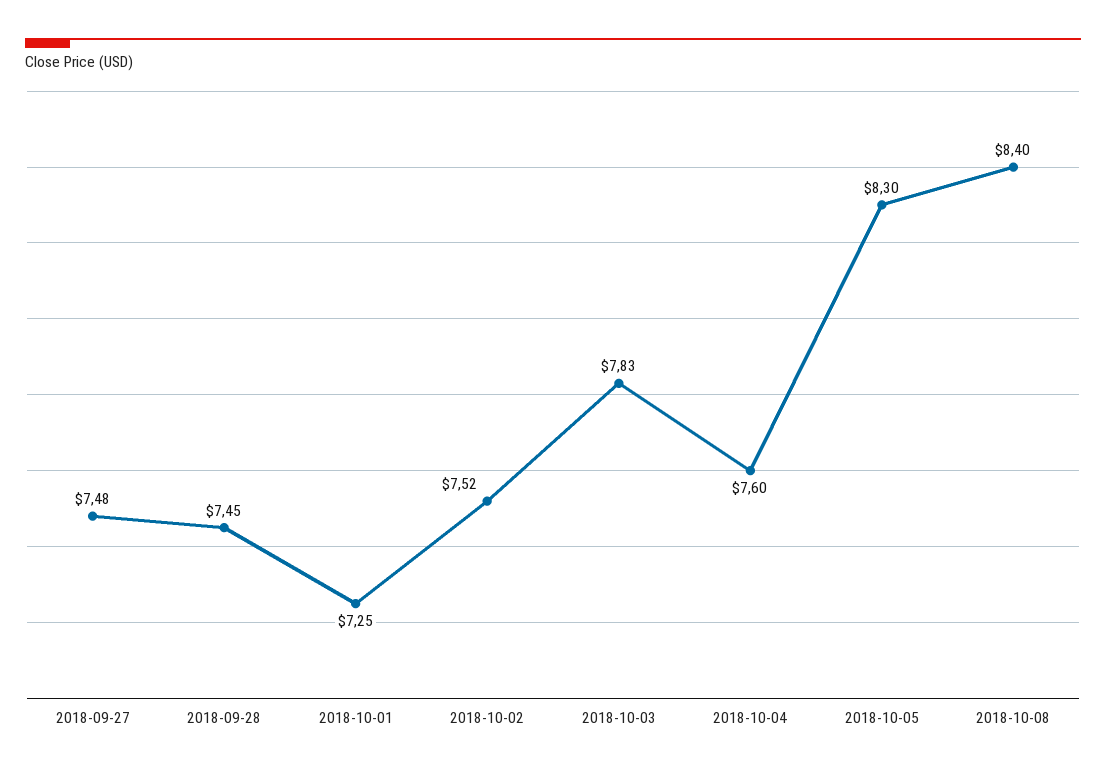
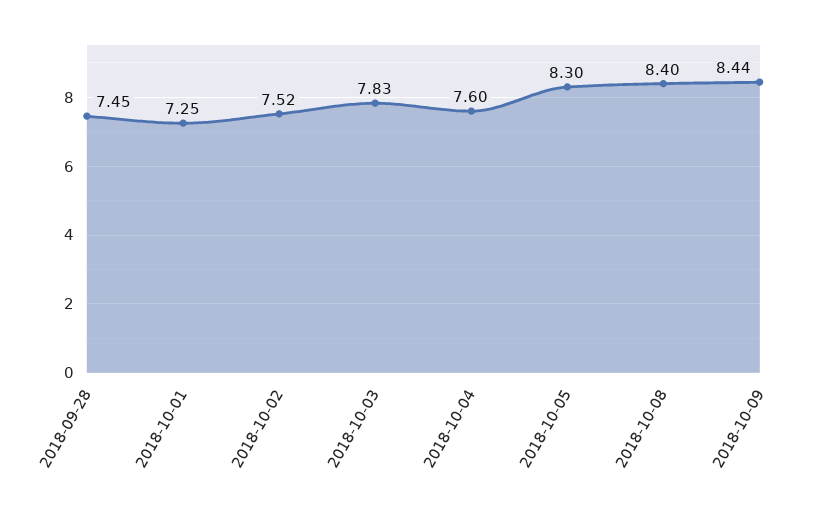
2018-09-27: 7.48 -> none
2018-10-09: none -> 8.44

